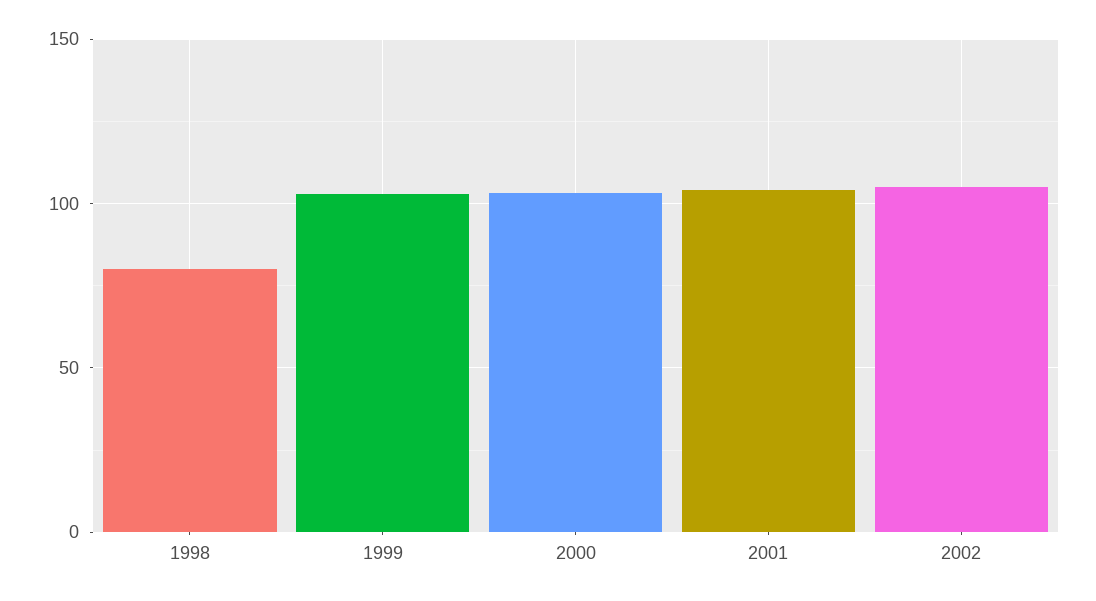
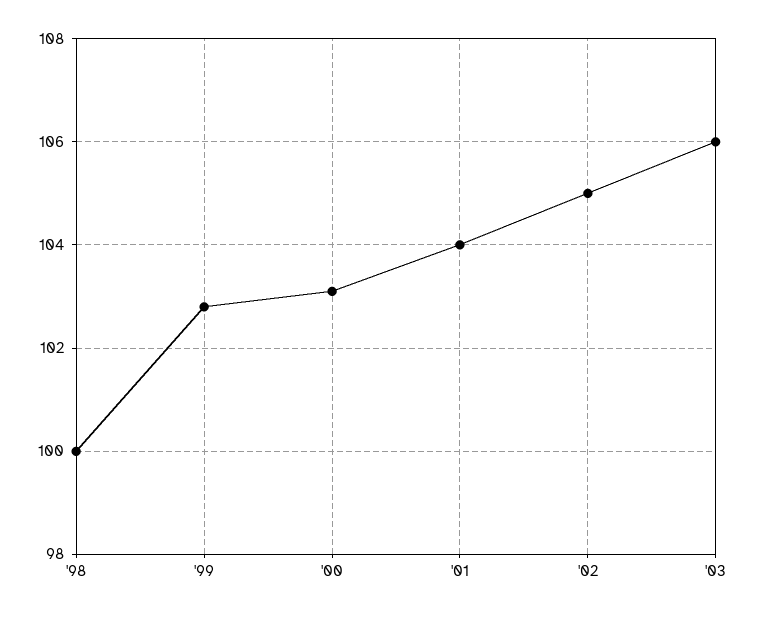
1998: 80 -> 100
'03: none -> 106

